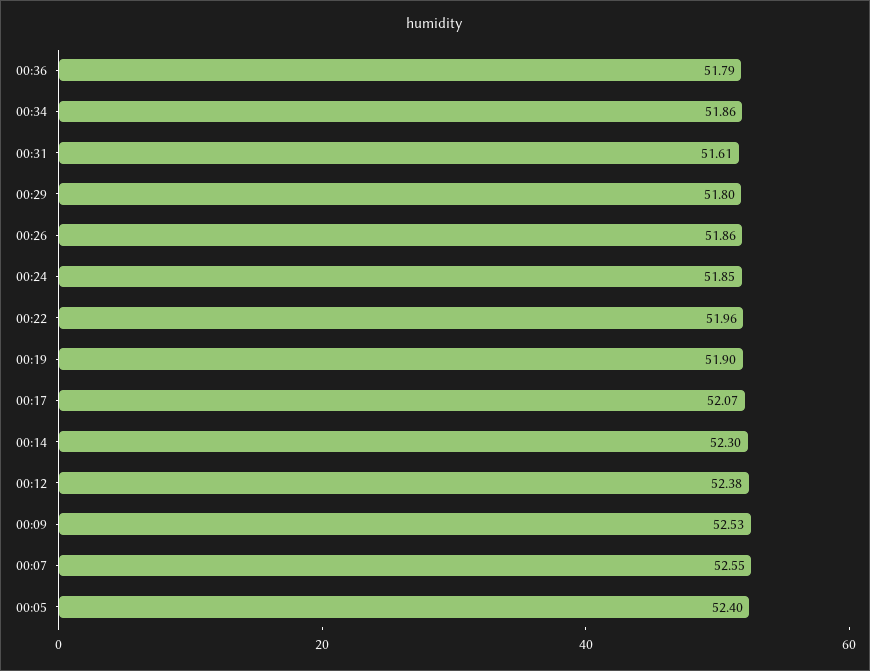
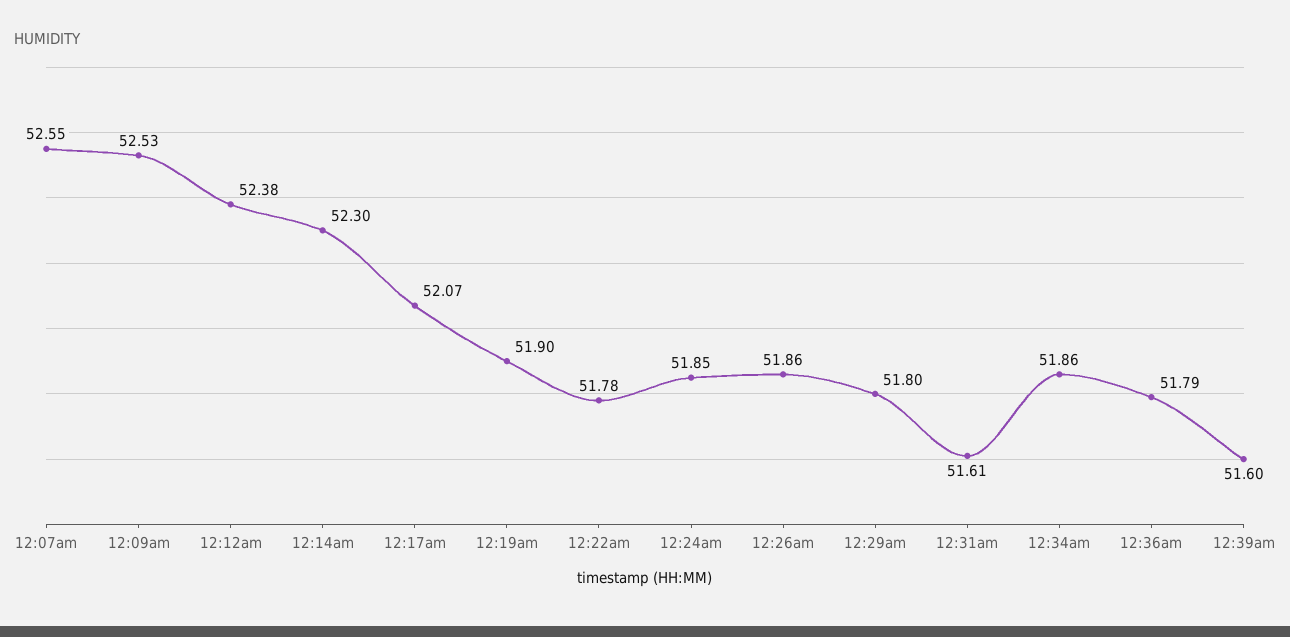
00:22: 51.96 -> 51.78
00:05: 52.4 -> none
12:39am: none -> 51.6

